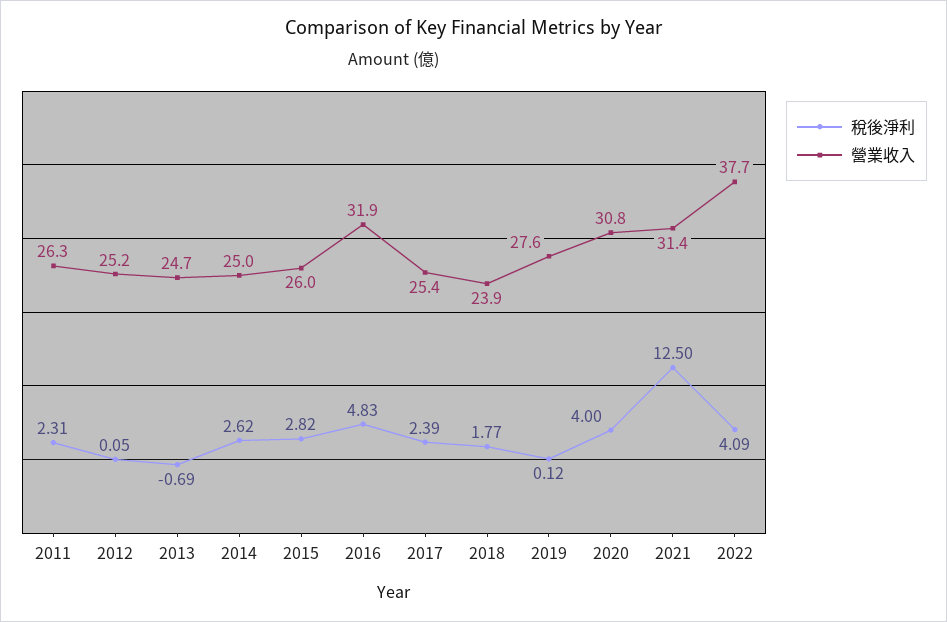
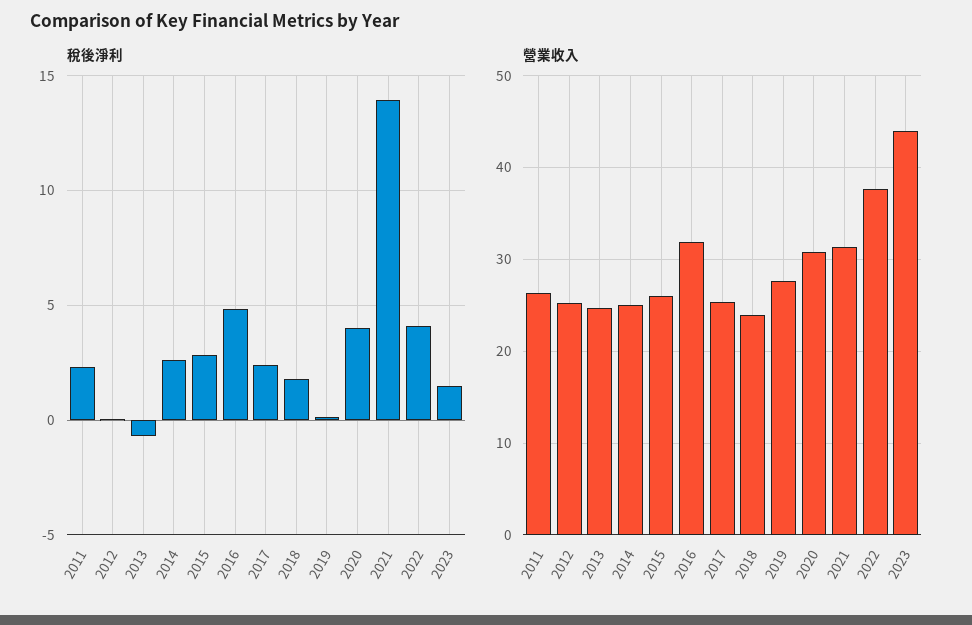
稅後淨利, 2021: 12.5 -> 14
稅後淨利, 2023: none -> 1.5
營業收入, 2023: none -> 44

